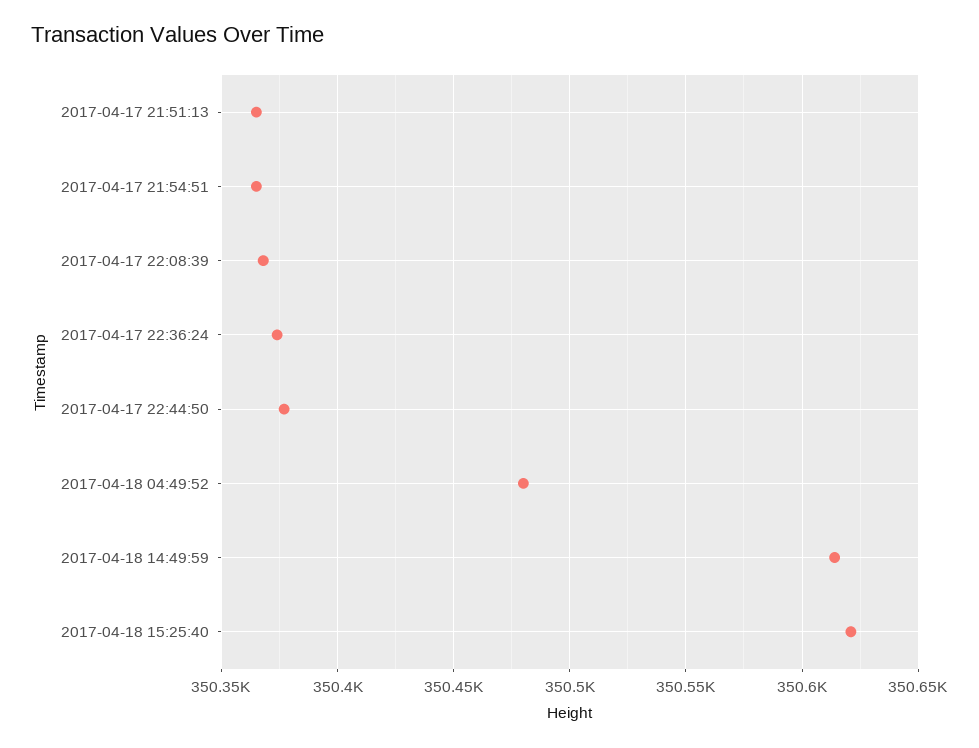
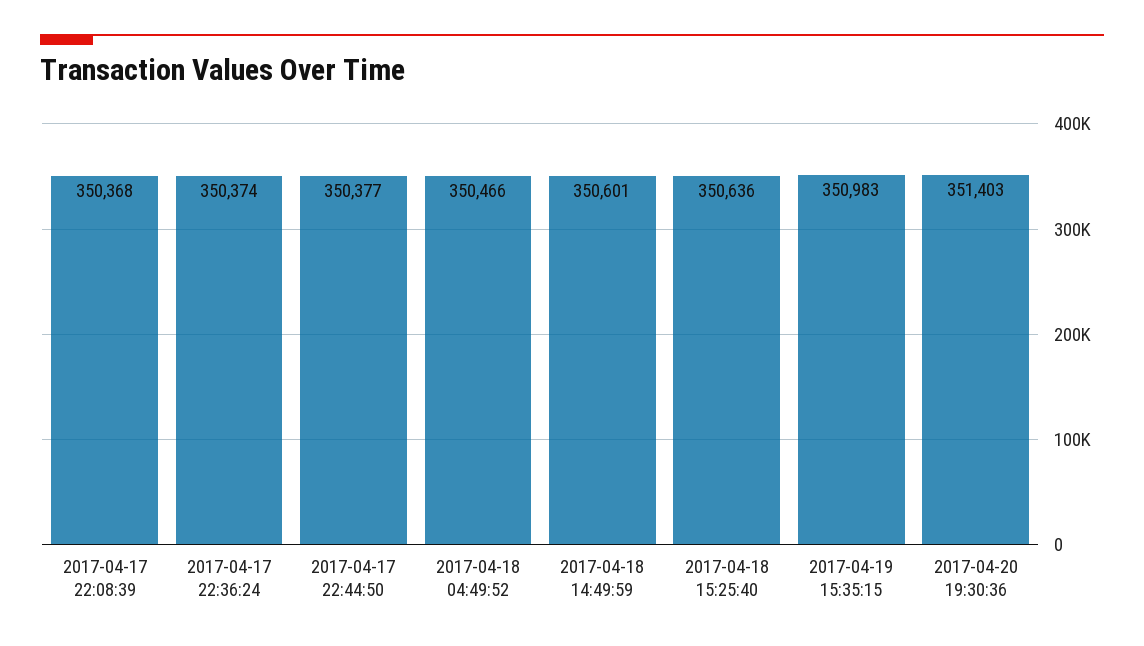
2017-04-17 21:51:13: 350365 -> none
2017-04-17 21:54:51: 350365 -> none
2017-04-18 04:49:52: 350480 -> 350466
2017-04-18 14:49:59: 350615 -> 350601
2017-04-18 15:25:40: 350620 -> 350636
2017-04-19 15:35:15: none -> 350983
2017-04-20 19:30:36: none -> 351403

